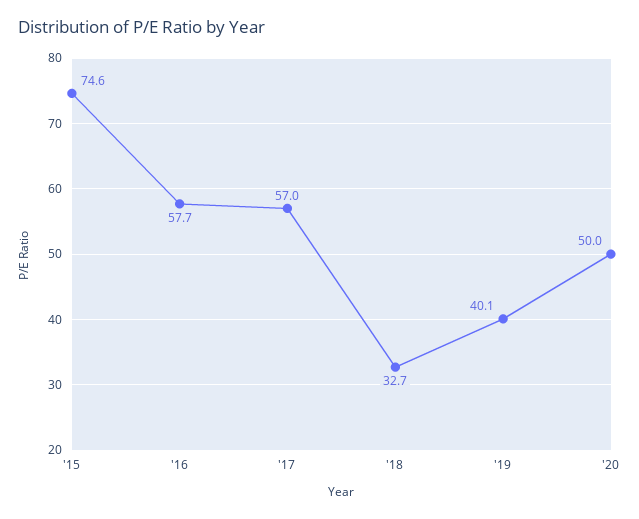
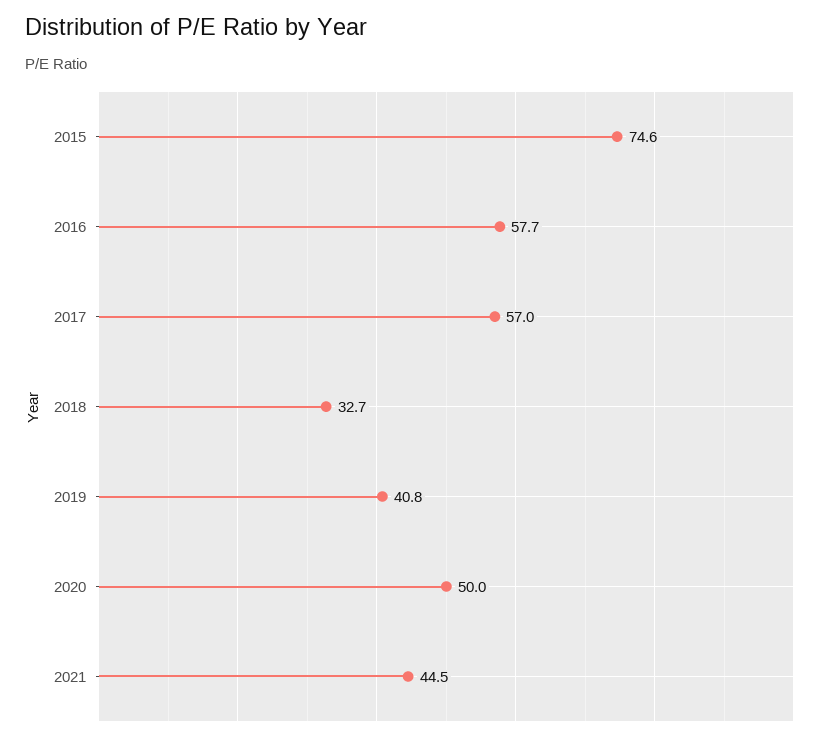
'19: 40.1 -> 40.8
2021: none -> 44.5

